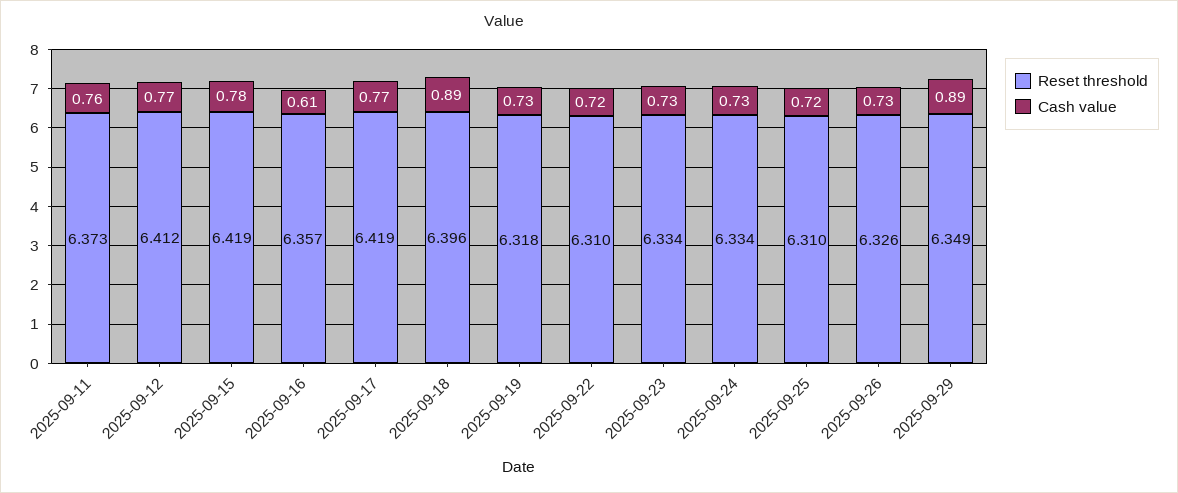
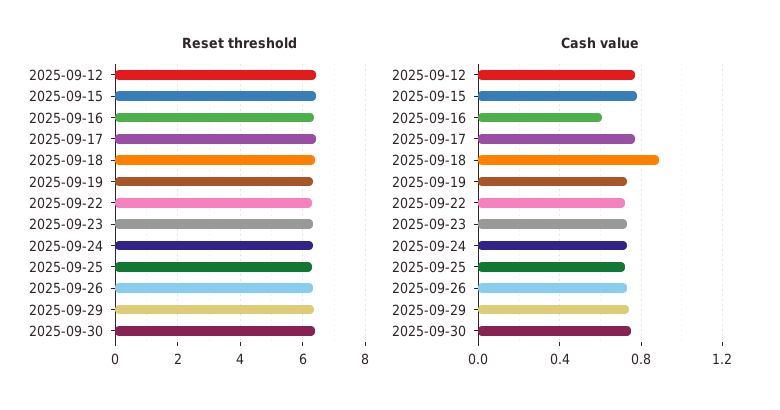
Reset threshold, 2025-09-11: 6.373 -> none
Cash value, 2025-09-11: 0.76 -> none
Cash value, 2025-09-29: 0.89 -> 0.75
Reset threshold, 2025-09-30: none -> 6.4
Cash value, 2025-09-30: none -> 0.75

